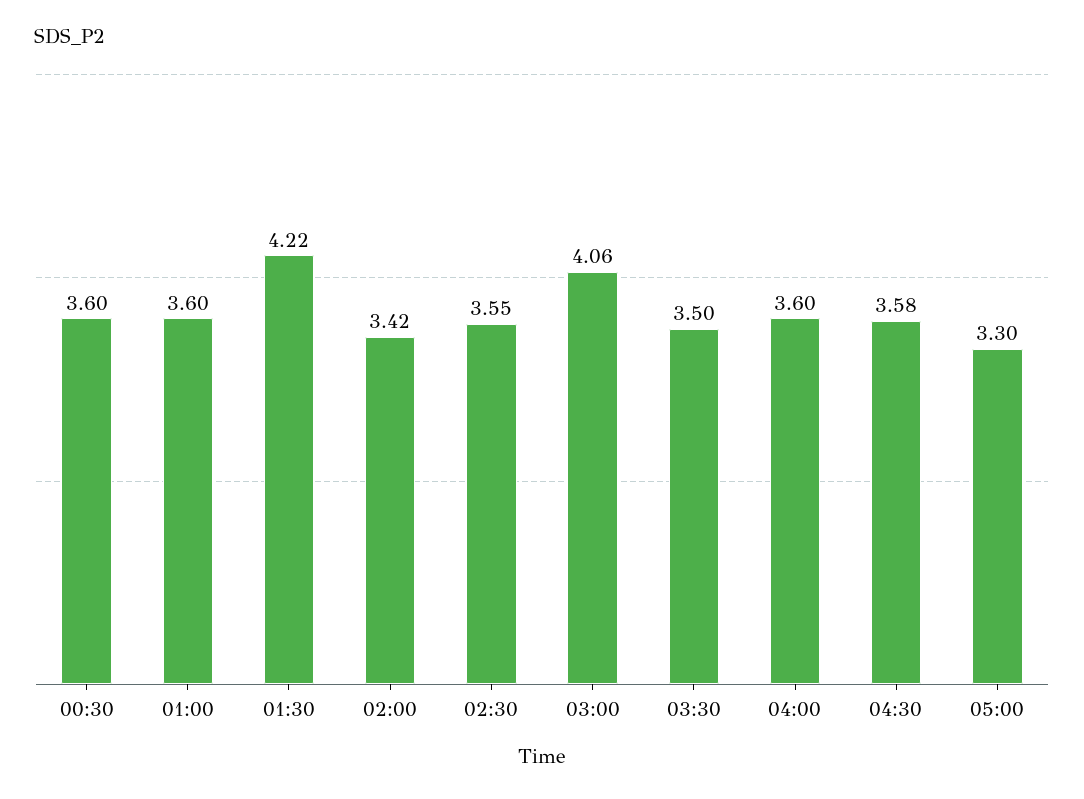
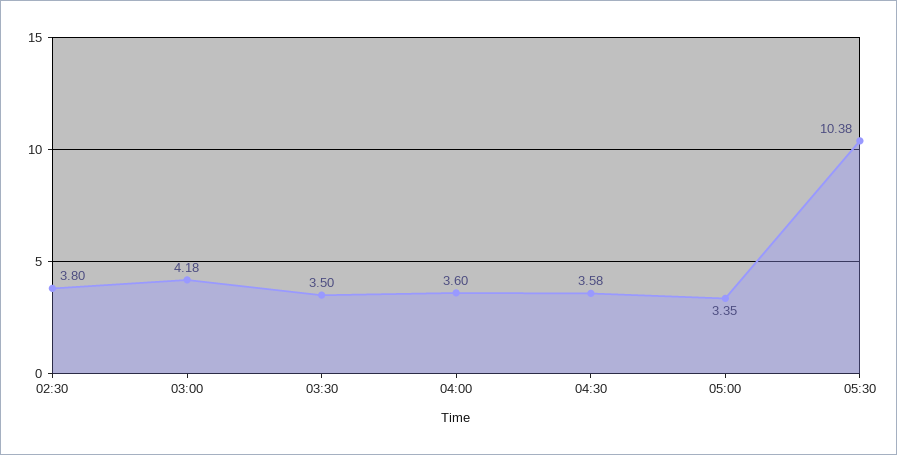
00:30: 3.6 -> none
01:00: 3.6 -> none
01:30: 4.22 -> none
02:00: 3.42 -> none
02:30: 3.55 -> 3.8
03:00: 4.06 -> 4.18
05:00: 3.3 -> 3.35
05:30: none -> 10.38

